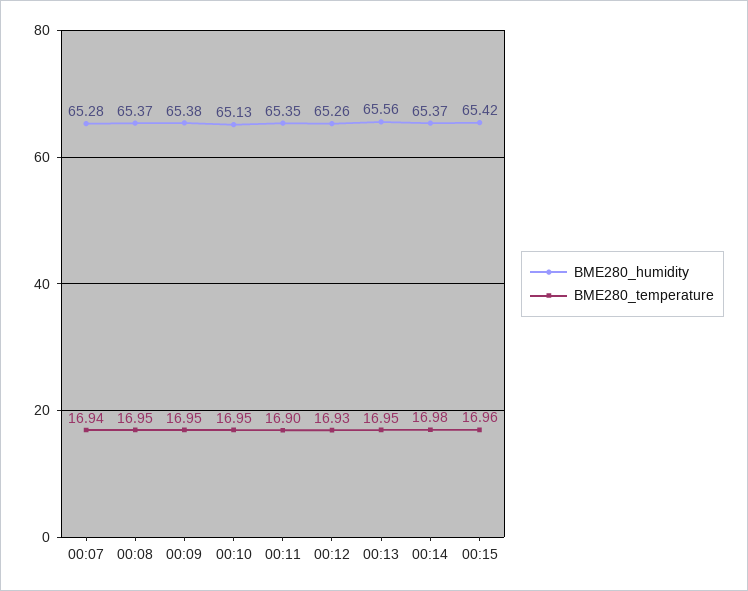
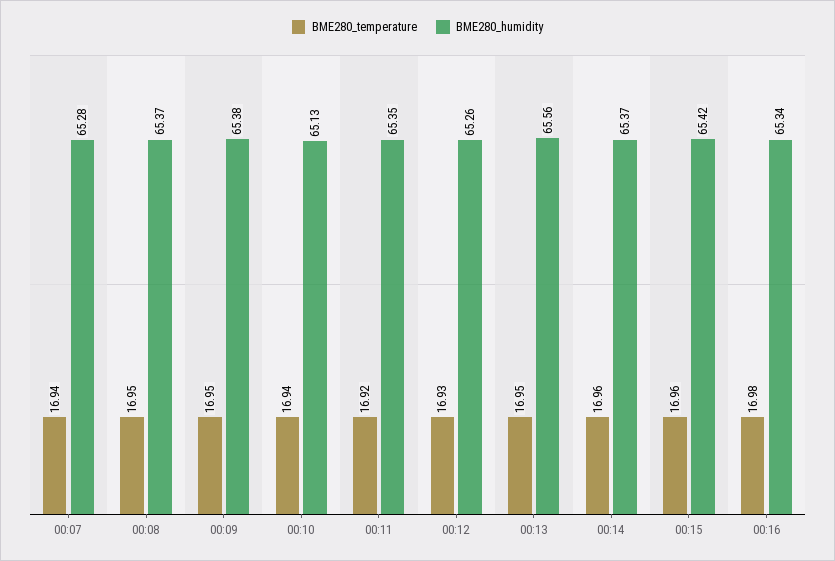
BME280_temperature, 00:10: 16.95 -> 16.94
BME280_temperature, 00:11: 16.9 -> 16.92
BME280_temperature, 00:14: 16.98 -> 16.96
BME280_temperature, 00:16: none -> 16.98
BME280_humidity, 00:16: none -> 65.34

